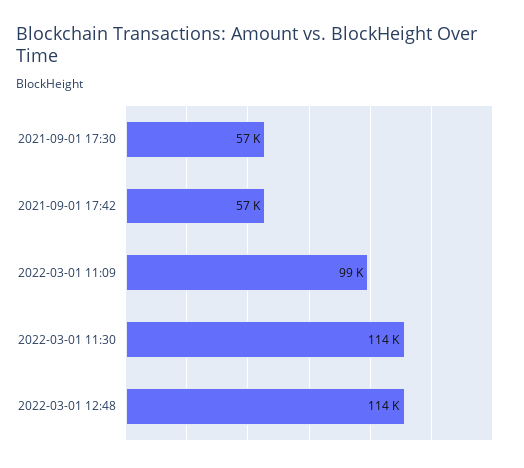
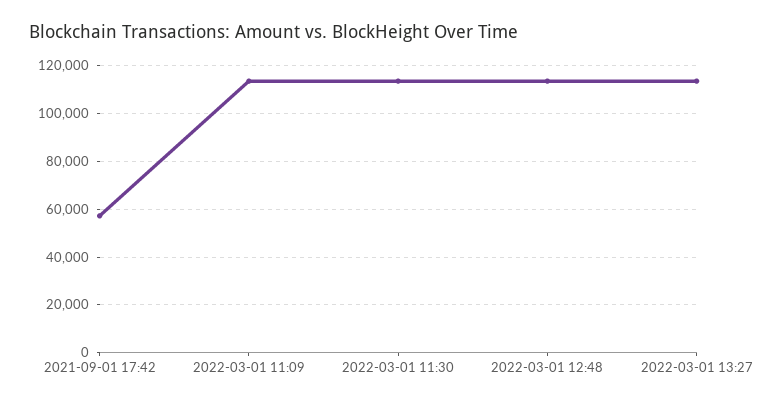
2021-09-01 17:30: 57000 -> none
2022-03-01 11:09: 99000 -> 115000
2022-03-01 13:27: none -> 115000

